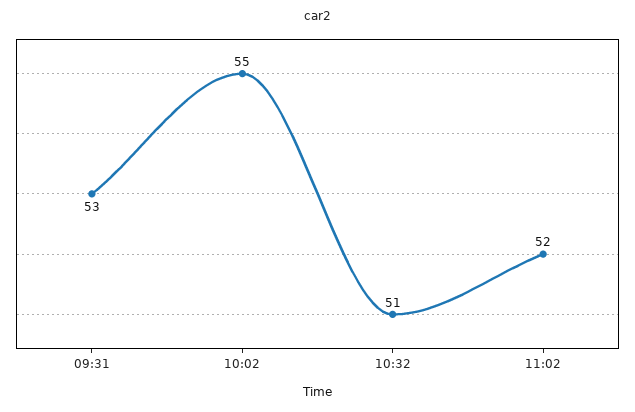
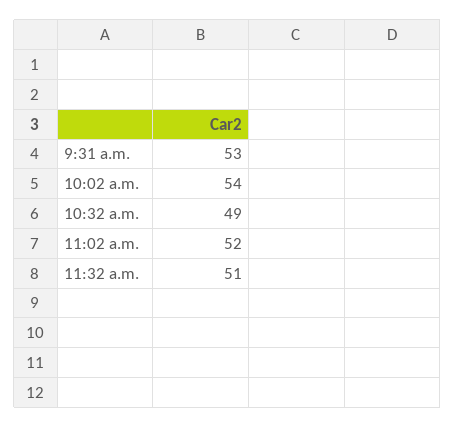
10:02: 55 -> 54
10:32: 51 -> 49
11:32 a.m.: none -> 51

